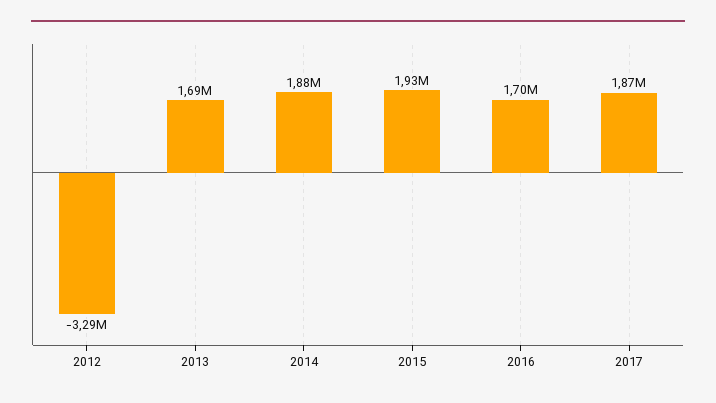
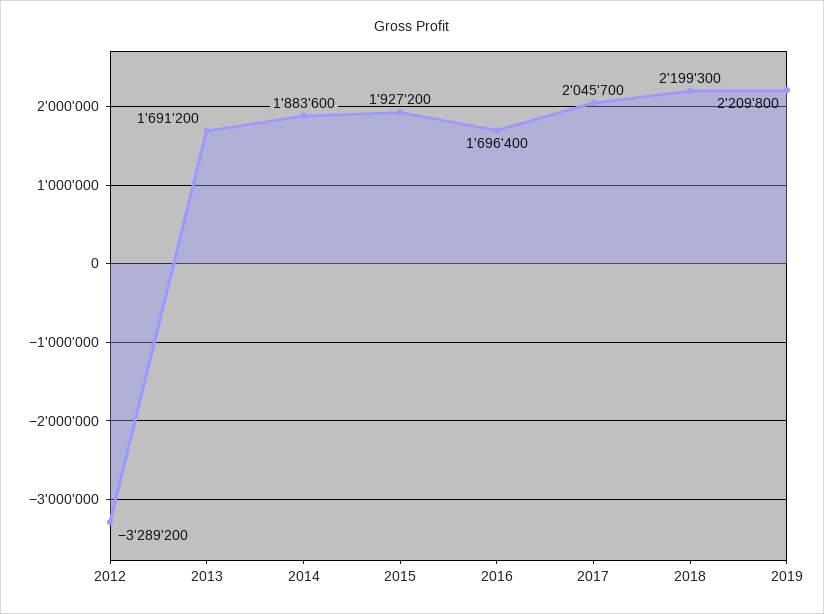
2017: 1870000 -> 2045700
2018: none -> 2199300
2019: none -> 2209800

